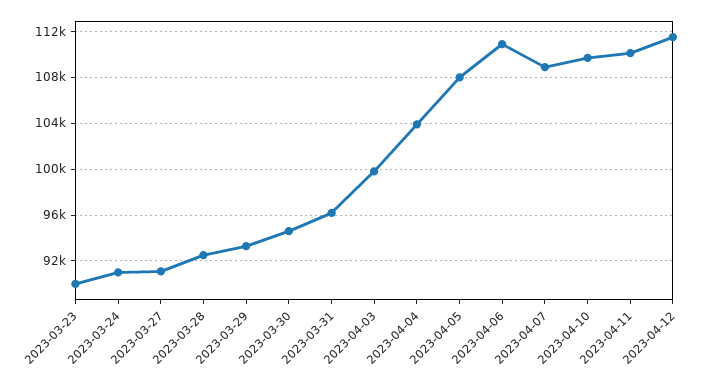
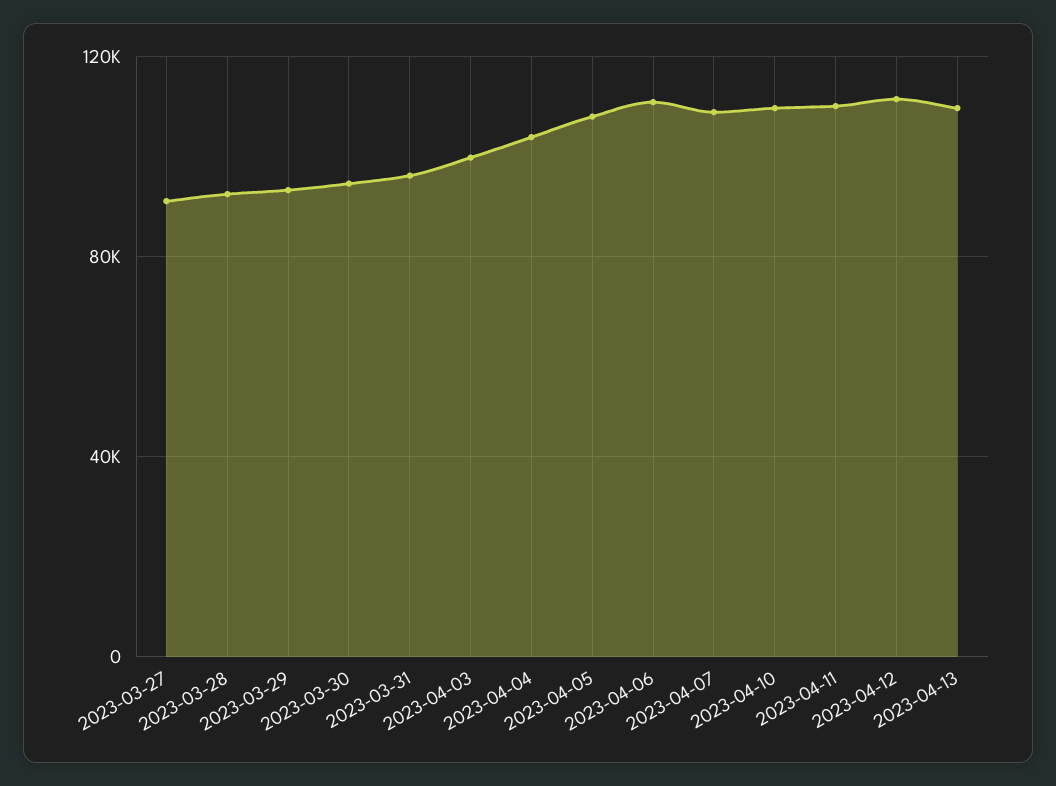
2023-03-23: 90000 -> none
2023-03-24: 91000 -> none
2023-04-13: none -> 110000

